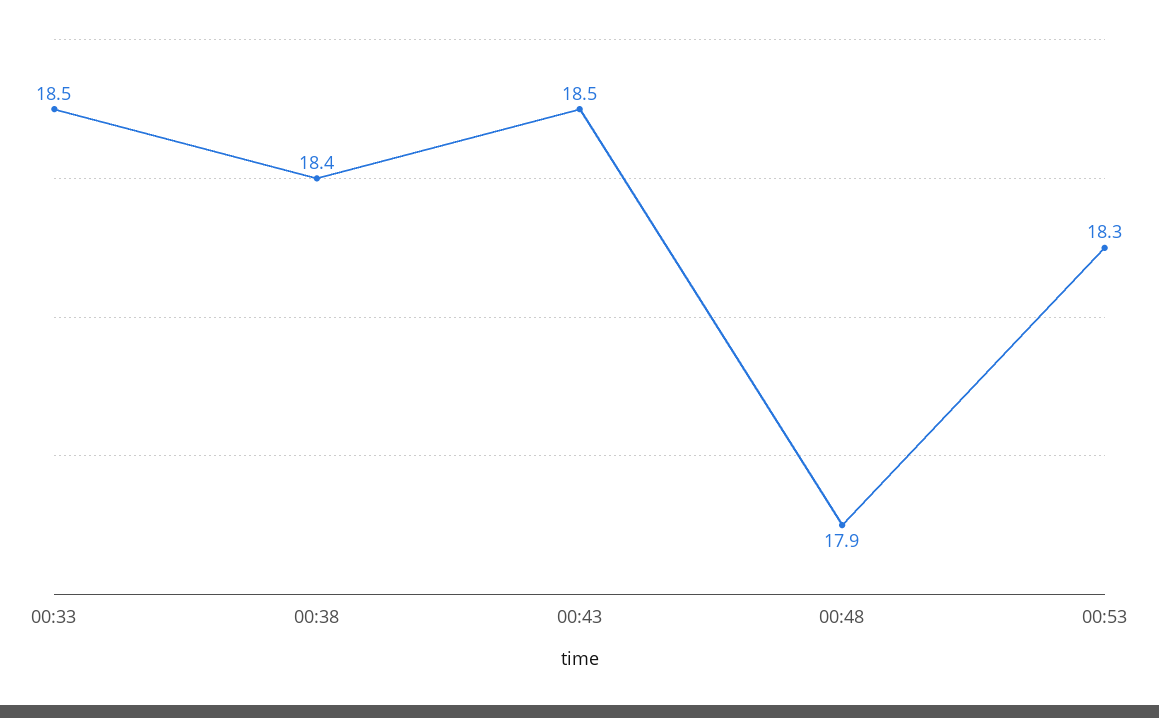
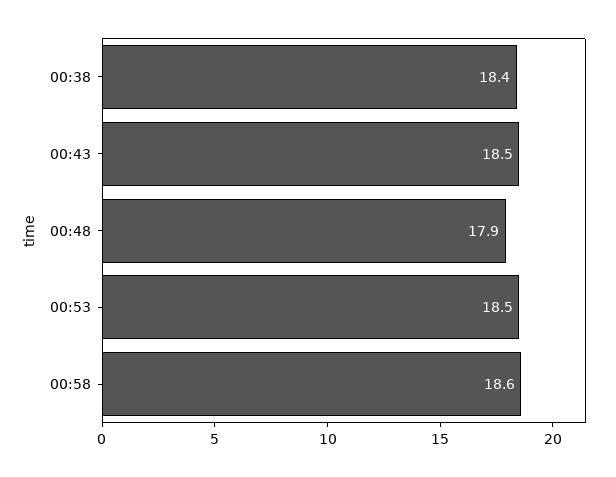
00:33: 18.5 -> none
00:53: 18.3 -> 18.5
00:58: none -> 18.6

